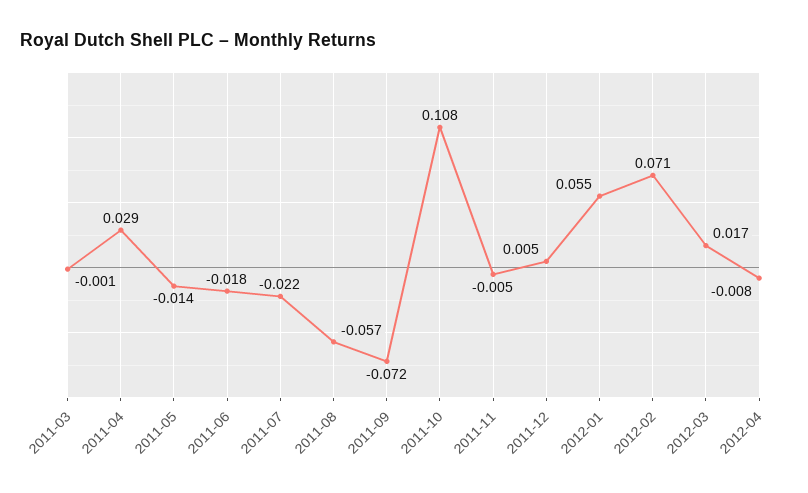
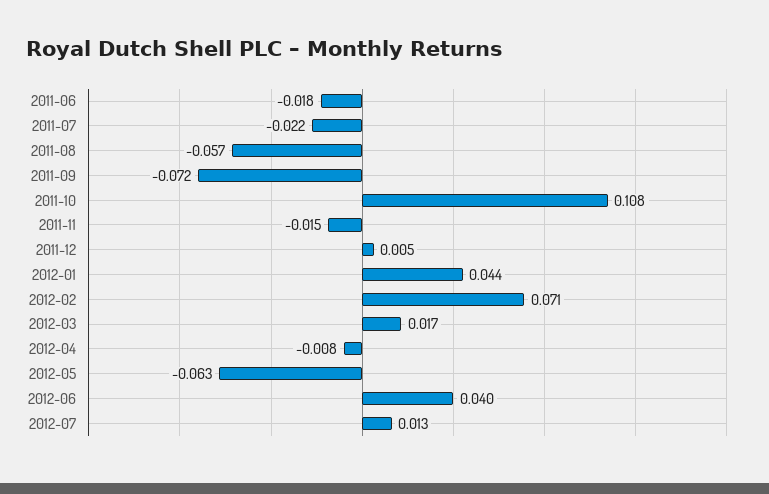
2011-03: -0.001 -> none
2011-04: 0.029 -> none
2011-05: -0.014 -> none
2011-11: -0.005 -> -0.015
2012-01: 0.055 -> 0.044
2012-05: none -> -0.063
2012-06: none -> 0.04
2012-07: none -> 0.013

